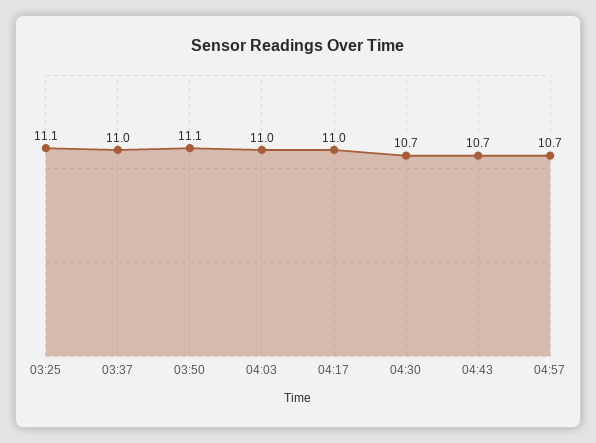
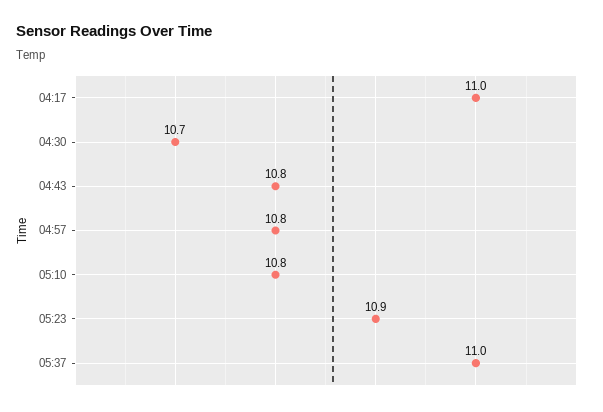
03:25: 11.1 -> none
03:37: 11 -> none
03:50: 11.1 -> none
04:03: 11 -> none
04:43: 10.7 -> 10.8
04:57: 10.7 -> 10.8
05:10: none -> 10.8
05:23: none -> 10.9
05:37: none -> 11

